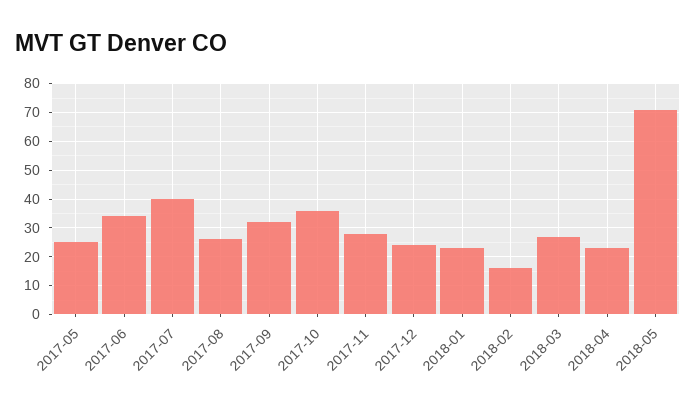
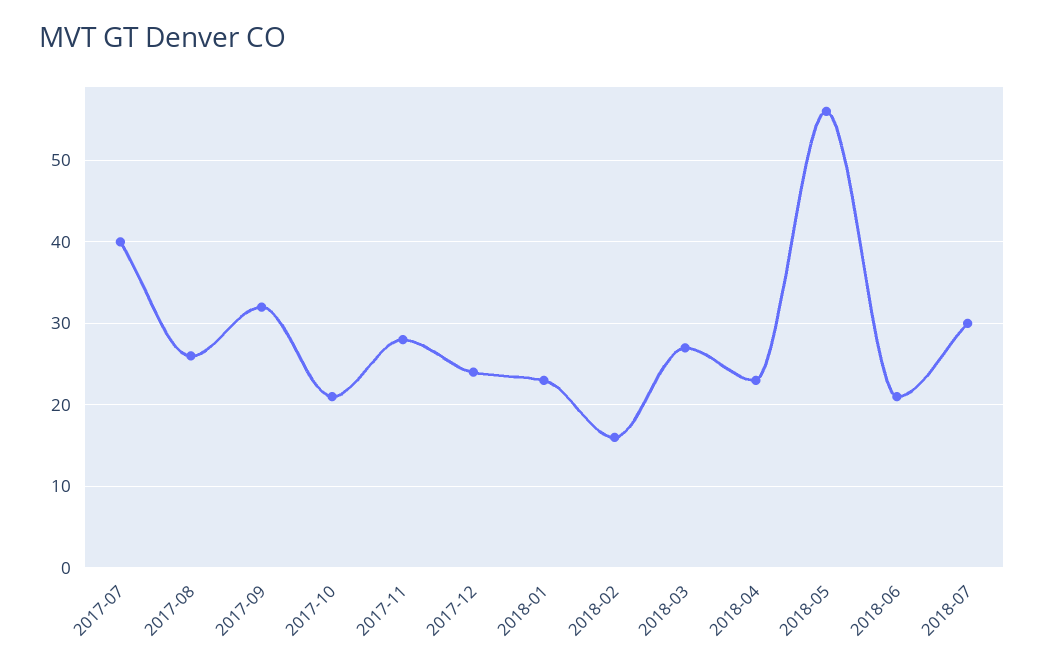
2017-05: 25 -> none
2017-06: 35 -> none
2017-10: 35 -> 21
2018-05: 70 -> 56
2018-06: none -> 21
2018-07: none -> 30

